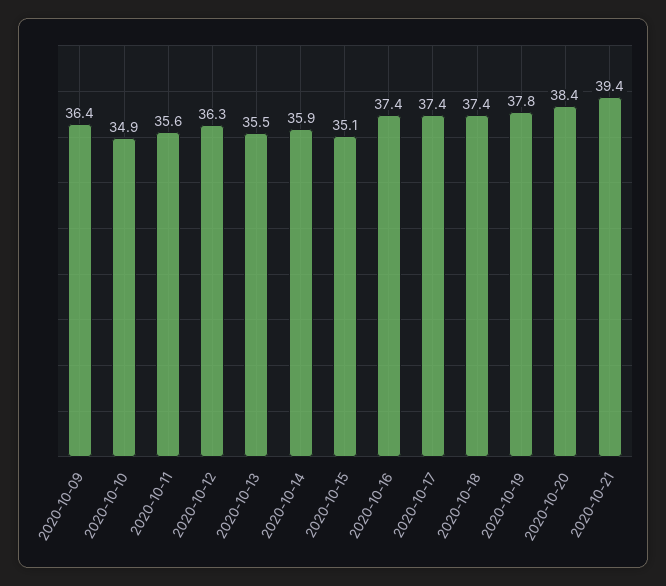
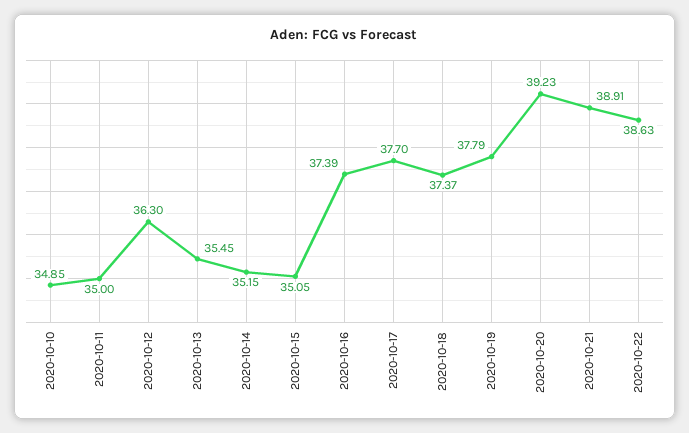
2020-10-09: 36.4 -> none
2020-10-11: 35.6 -> 35
2020-10-14: 35.9 -> 35.15
2020-10-17: 37.4 -> 37.7
2020-10-20: 38.4 -> 39.23
2020-10-21: 39.4 -> 38.91
2020-10-22: none -> 38.63

